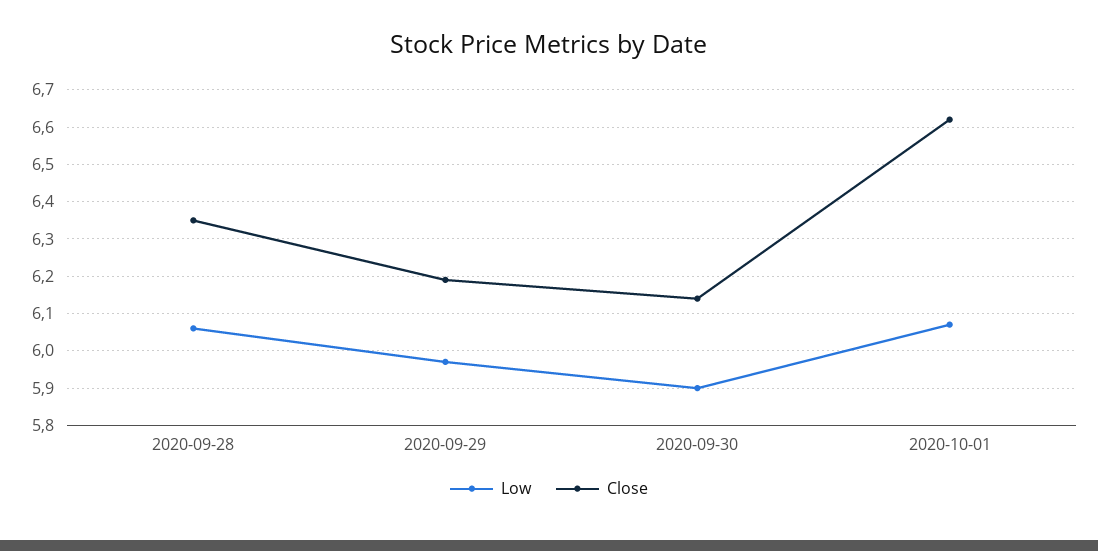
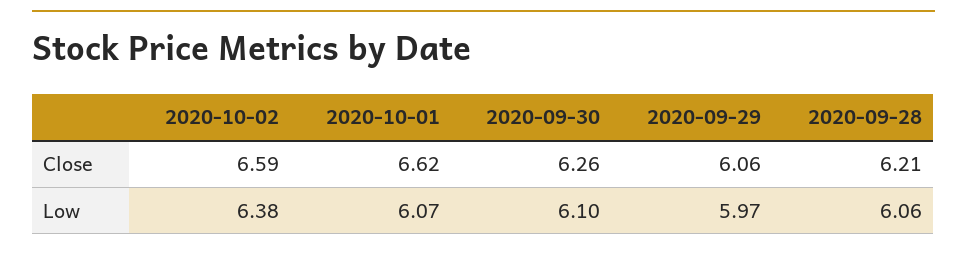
Close, 2020-09-28: 6.35 -> 6.21
Close, 2020-09-29: 6.2 -> 6.06
Low, 2020-09-30: 5.9 -> 6.1
Close, 2020-09-30: 6.15 -> 6.26
Close, 2020-10-02: none -> 6.59
Low, 2020-10-02: none -> 6.38

